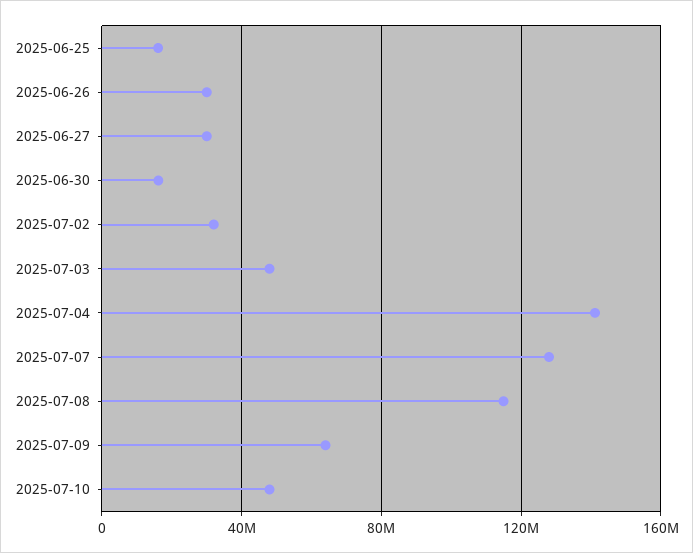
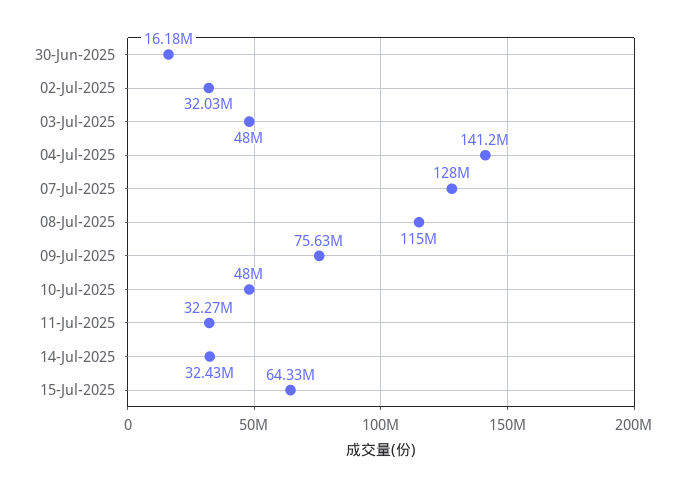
2025-06-25: 15000000 -> none
2025-06-26: 30000000 -> none
2025-06-27: 30000000 -> none
2025-07-09: 65000000 -> 75630000
11-Jul-2025: none -> 32270000
14-Jul-2025: none -> 32430000
15-Jul-2025: none -> 64330000

